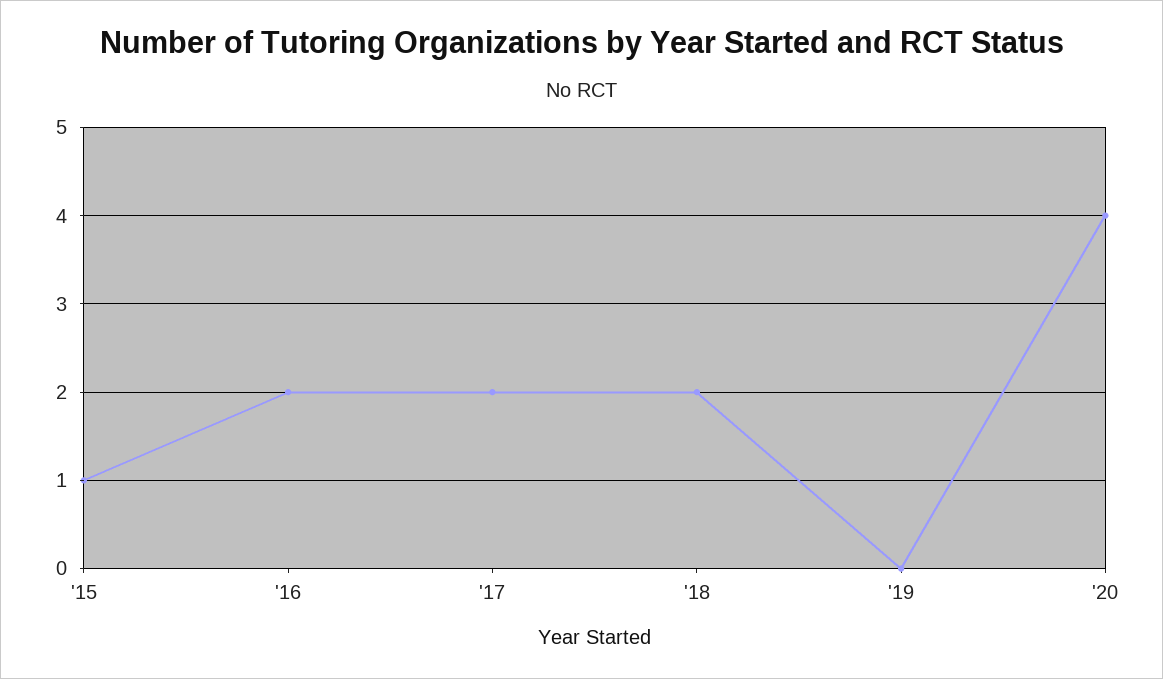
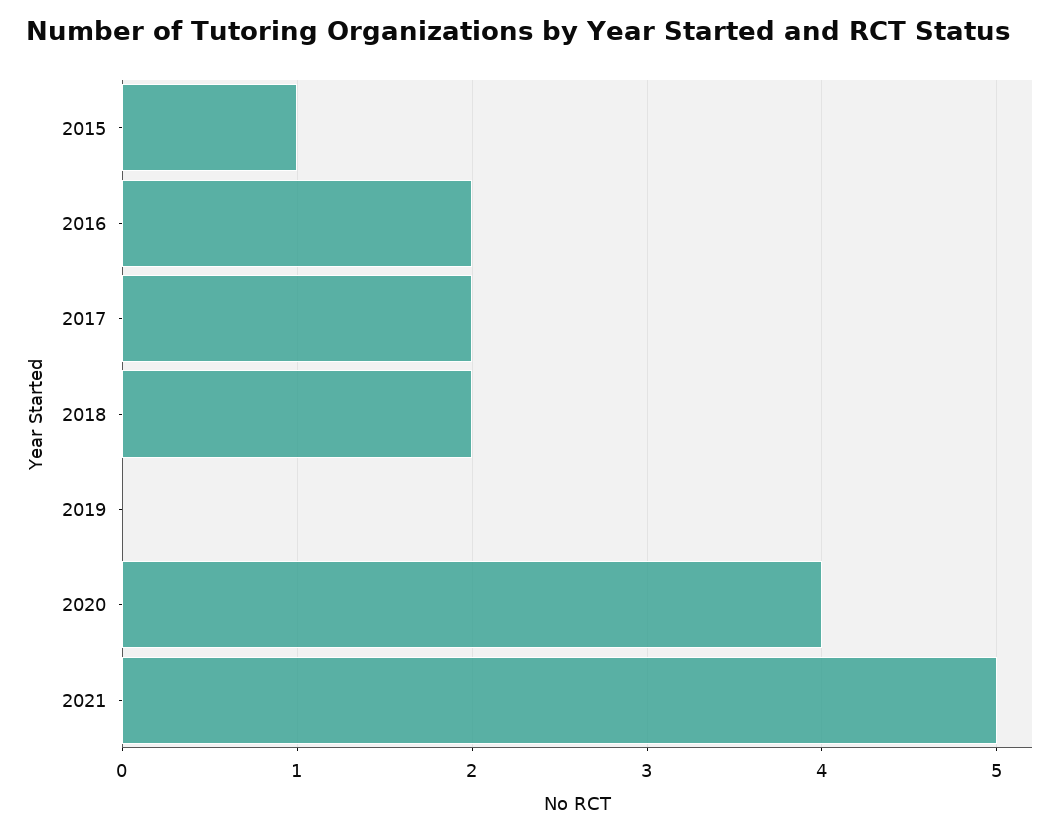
2021: none -> 5

